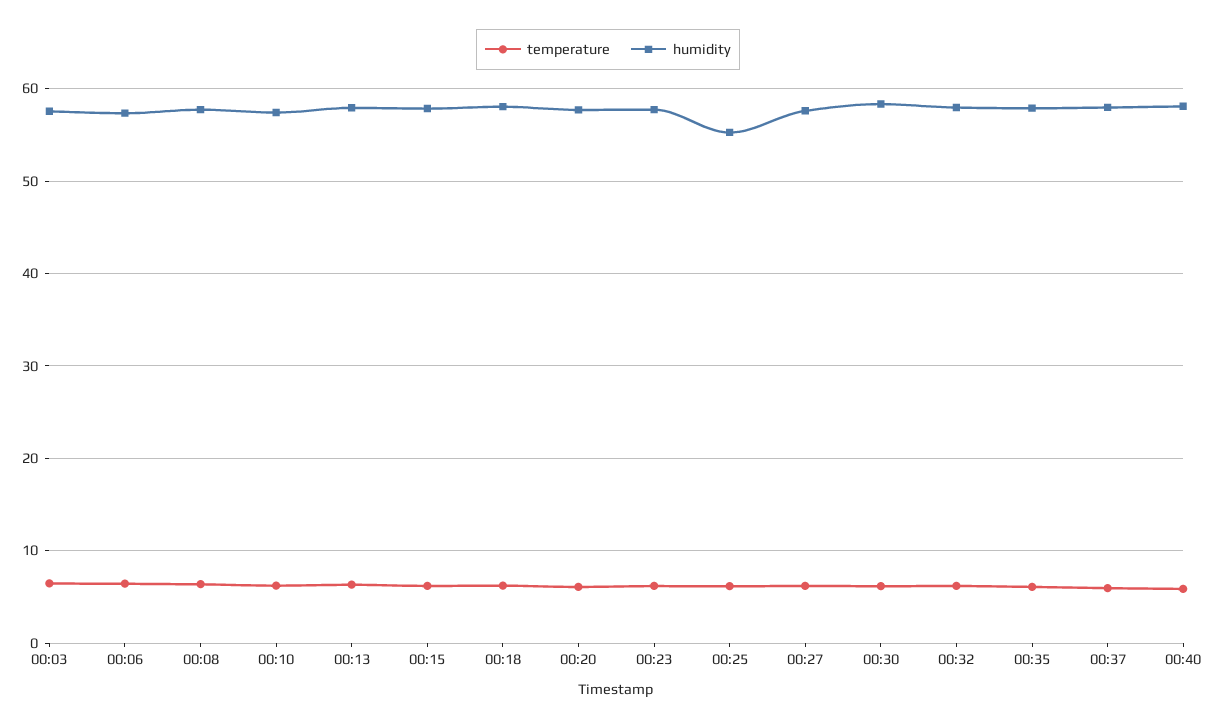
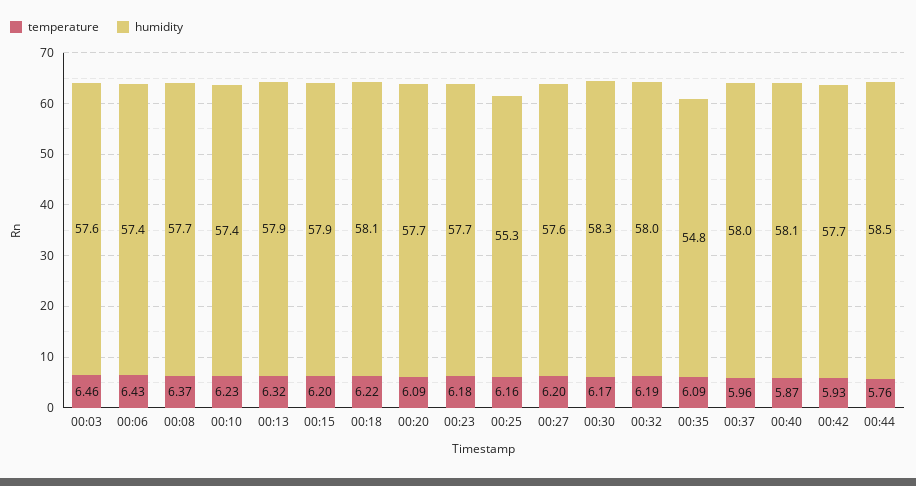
humidity, 00:35: 58 -> 54.8
temperature, 00:42: none -> 5.93
humidity, 00:42: none -> 57.7
temperature, 00:44: none -> 5.76
humidity, 00:44: none -> 58.5

